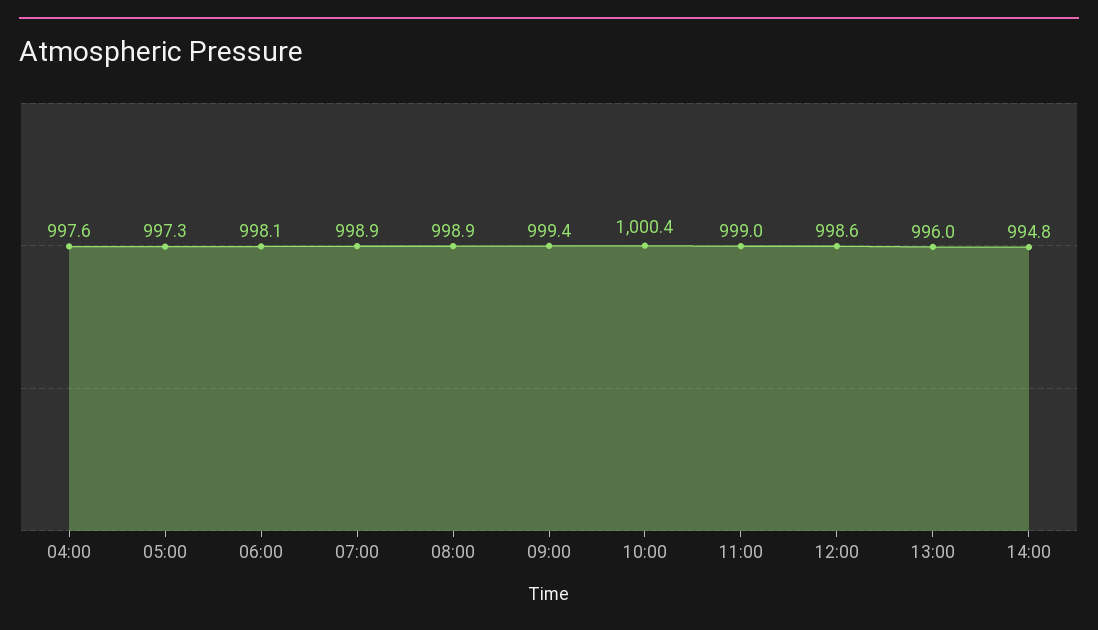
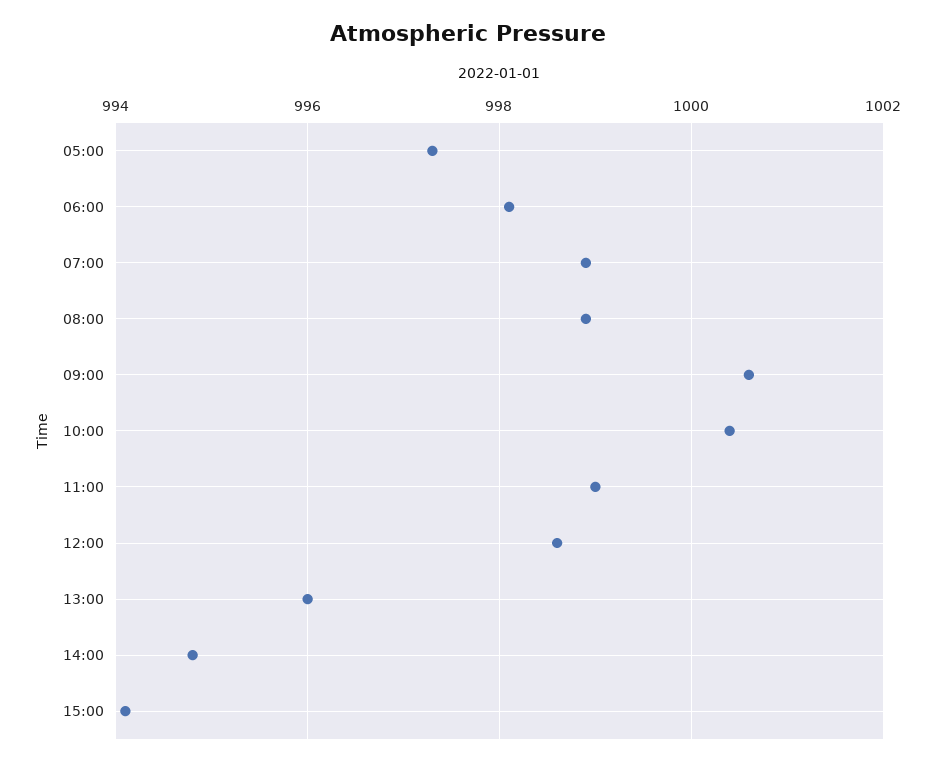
04:00: 997.6 -> none
09:00: 999.4 -> 1000.5
15:00: none -> 994

